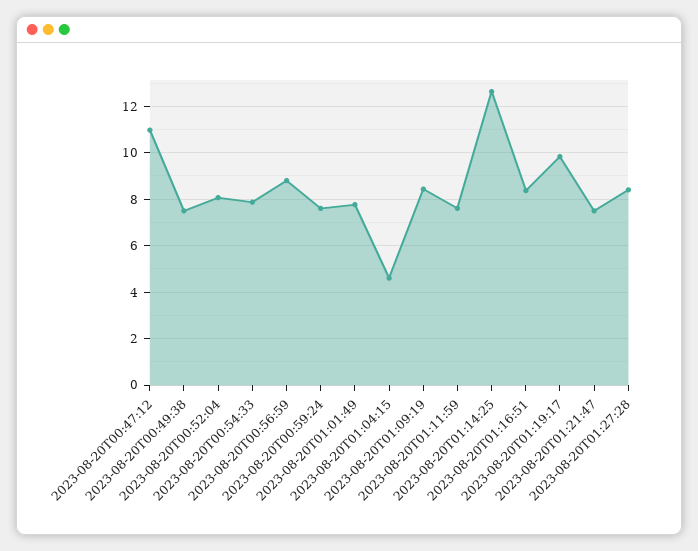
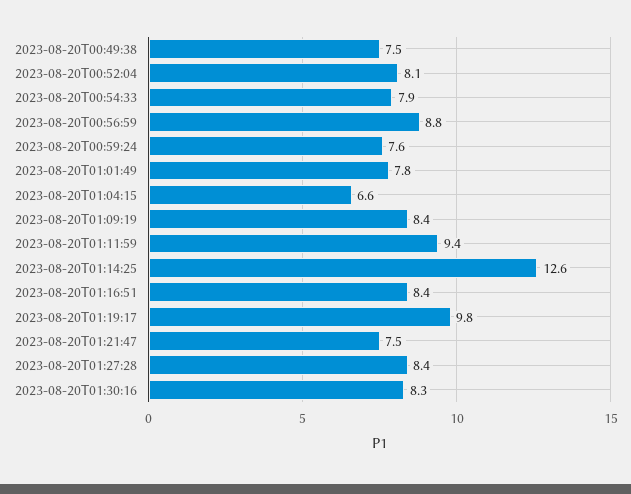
2023-08-20T00:47:12: 11 -> none
2023-08-20T01:04:15: 4.5 -> 6.6
2023-08-20T01:11:59: 7.5 -> 9.4
2023-08-20T01:30:16: none -> 8.3

